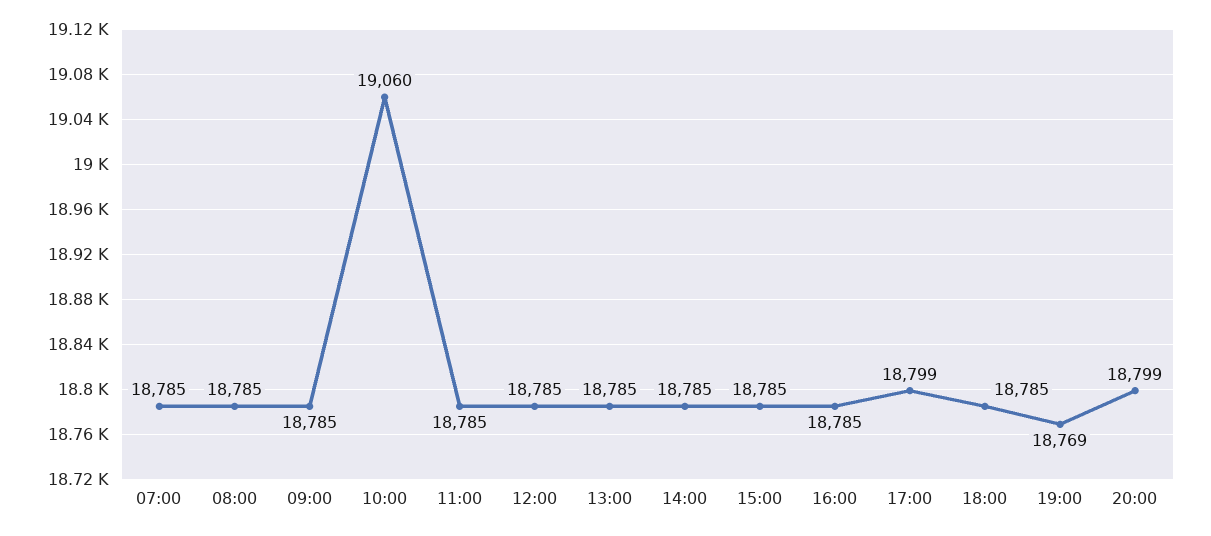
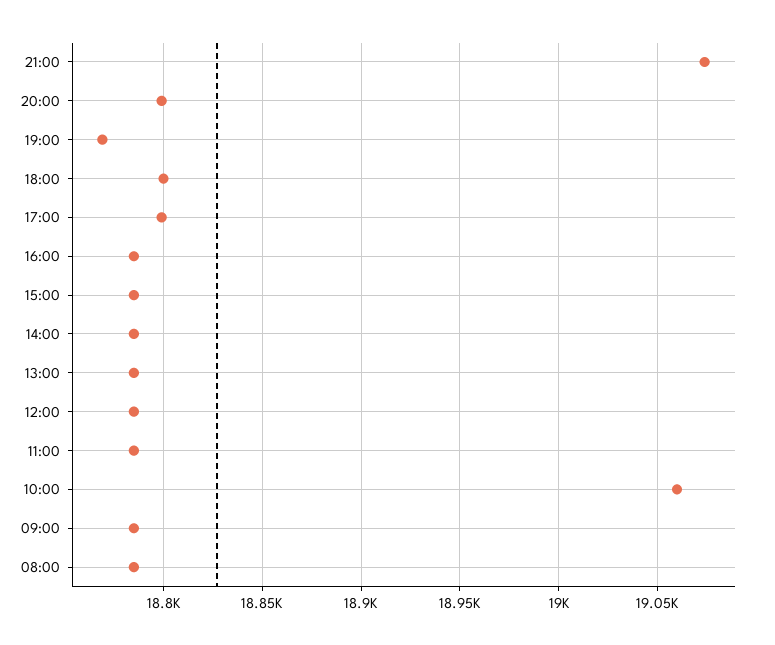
07:00: 18785 -> none
18:00: 18785 -> 18800
21:00: none -> 19075

